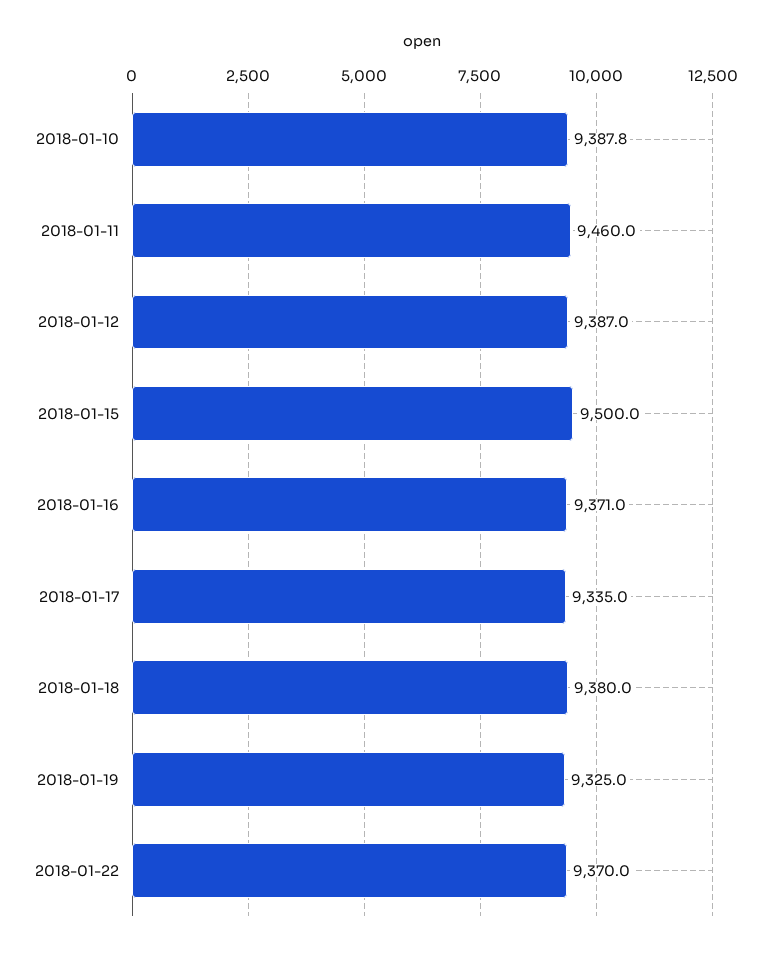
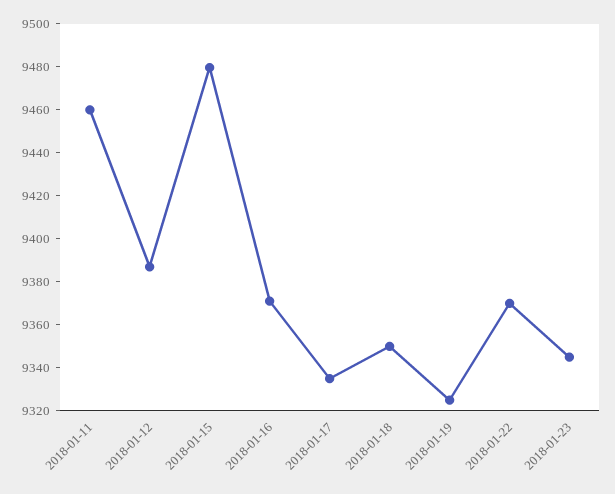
2018-01-10: 9387.8 -> none
2018-01-15: 9500 -> 9480
2018-01-18: 9380 -> 9350
2018-01-23: none -> 9345

